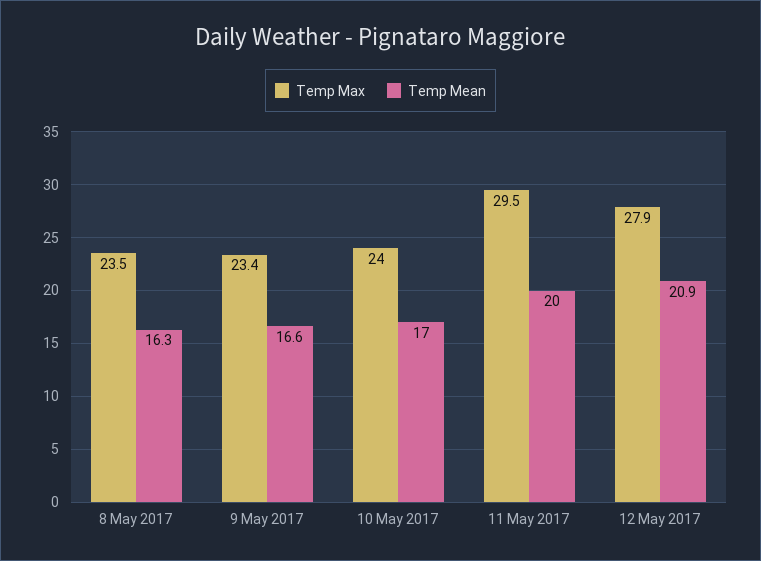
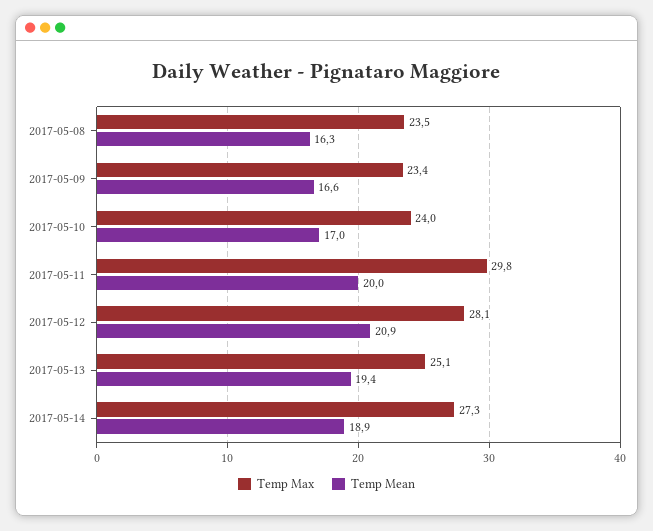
Temp Max, 11 May 2017: 29.5 -> 29.8
Temp Max, 12 May 2017: 27.9 -> 28.1
Temp Max, 2017-05-13: none -> 25.1
Temp Mean, 2017-05-13: none -> 19.4
Temp Max, 2017-05-14: none -> 27.3
Temp Mean, 2017-05-14: none -> 18.9

